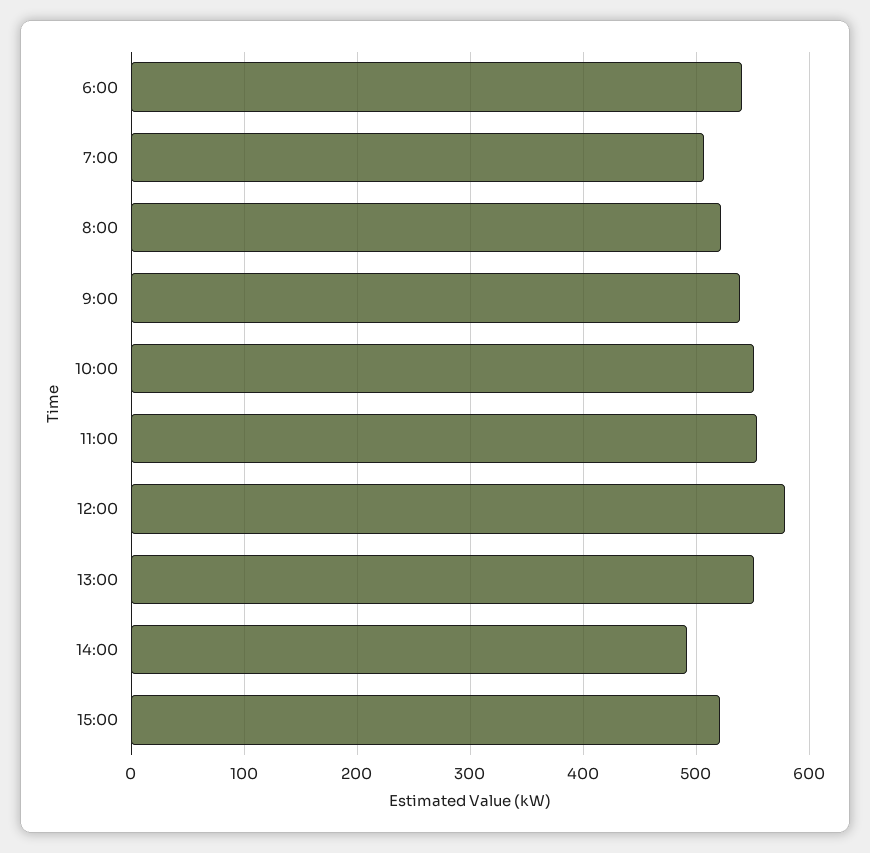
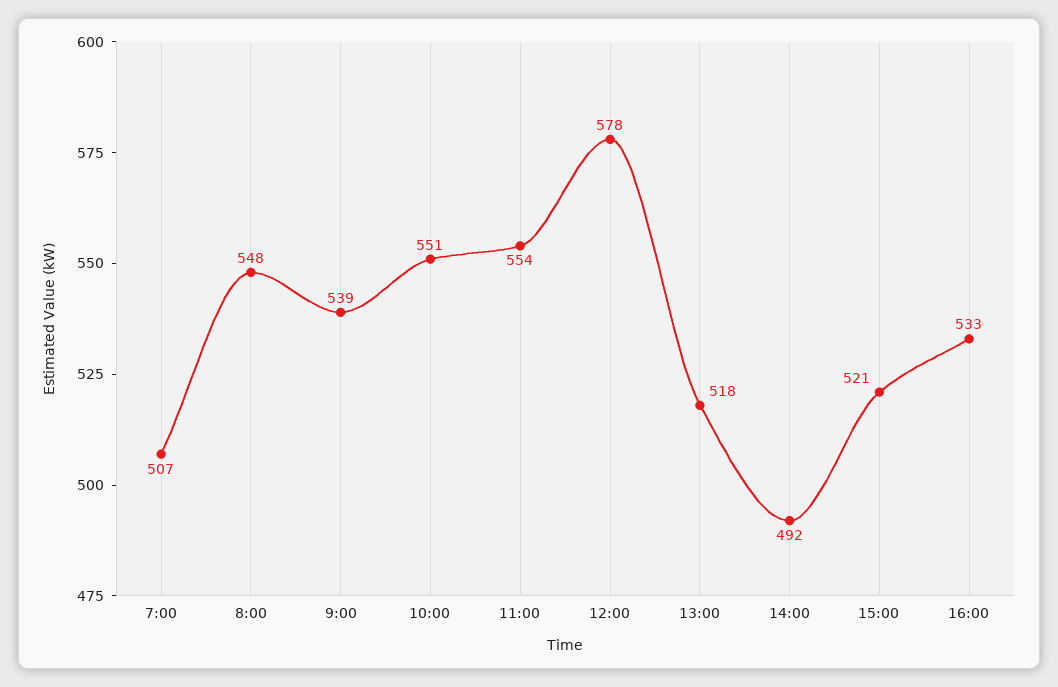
6:00: 540 -> none
8:00: 520 -> 548
13:00: 550 -> 518
16:00: none -> 533

